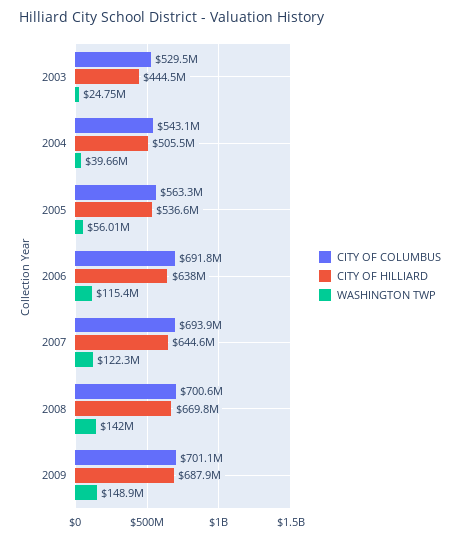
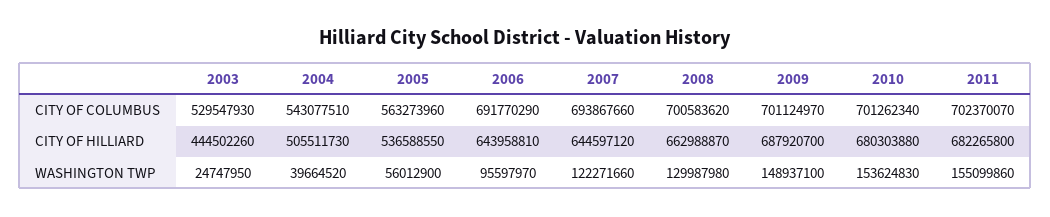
CITY OF HILLIARD, 2006: 638000000 -> 643958810
WASHINGTON TWP, 2006: 115400000 -> 95597970
CITY OF HILLIARD, 2008: 669800000 -> 662988870
WASHINGTON TWP, 2008: 142000000 -> 129987980
CITY OF COLUMBUS, 2010: none -> 701262340
CITY OF COLUMBUS, 2011: none -> 702370070
CITY OF HILLIARD, 2010: none -> 680303880
CITY OF HILLIARD, 2011: none -> 682265800
WASHINGTON TWP, 2010: none -> 153624830
WASHINGTON TWP, 2011: none -> 155099860

